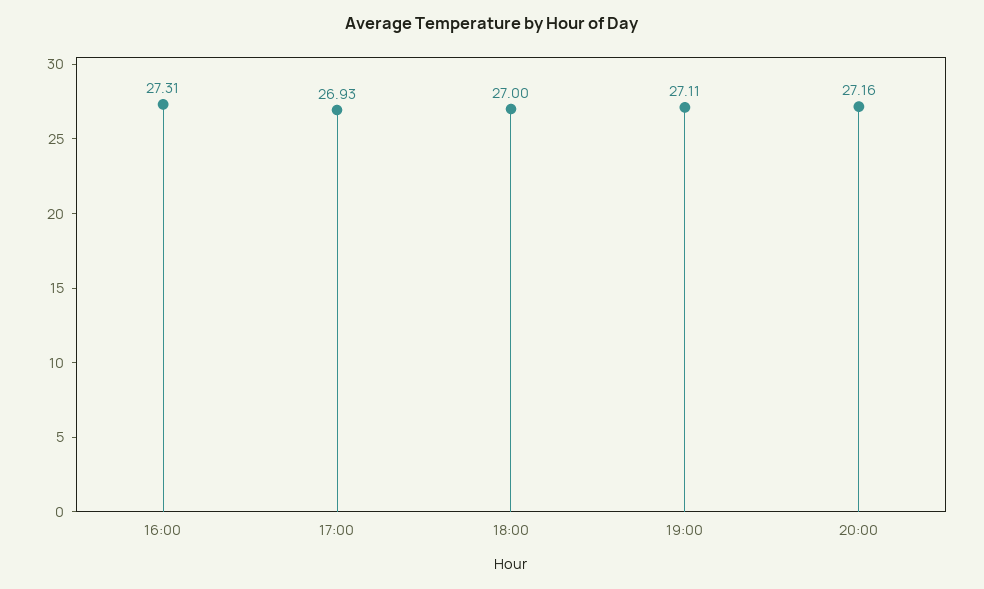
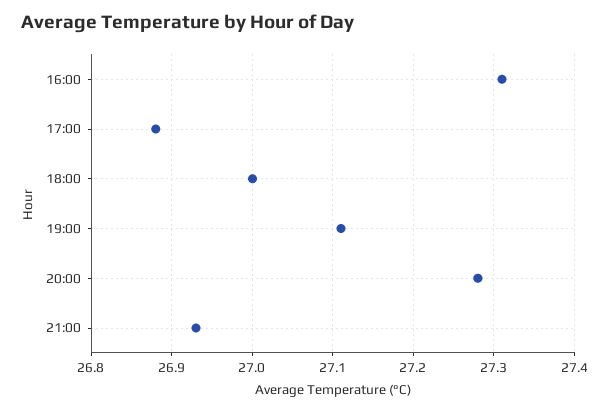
17:00: 26.93 -> 26.88
20:00: 27.16 -> 27.28
21:00: none -> 26.93

